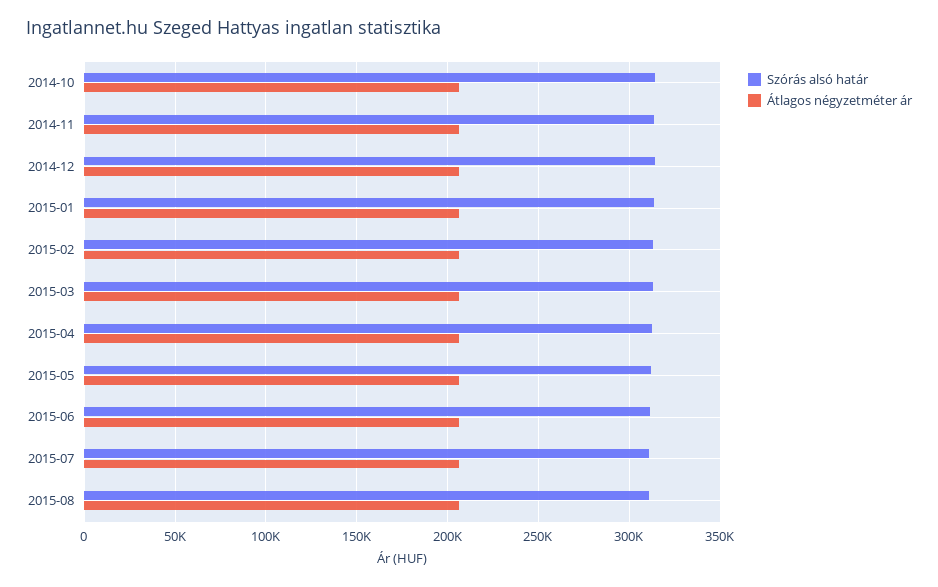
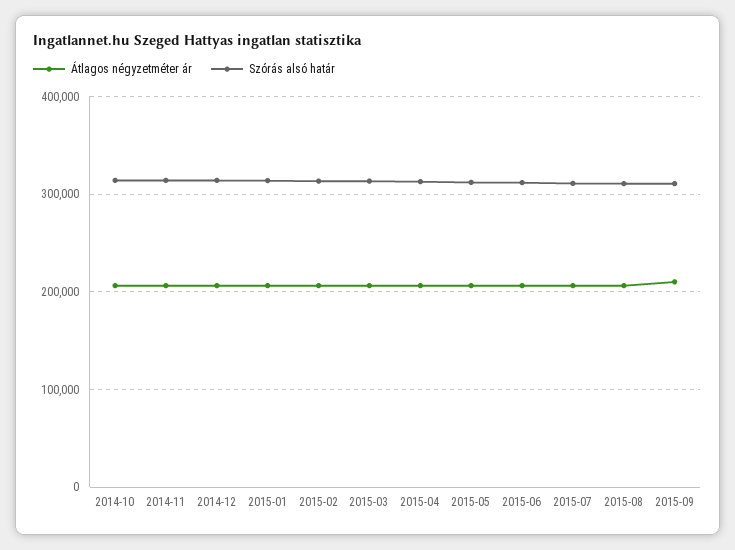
Átlagos négyzetméter ár, 2015-09: none -> 210000
Szórás alsó határ, 2015-09: none -> 310000

